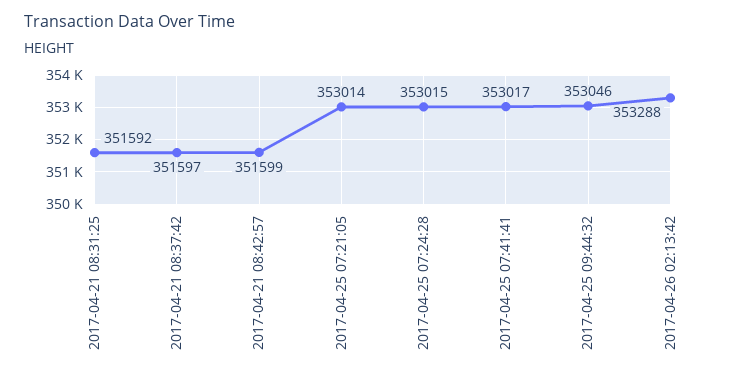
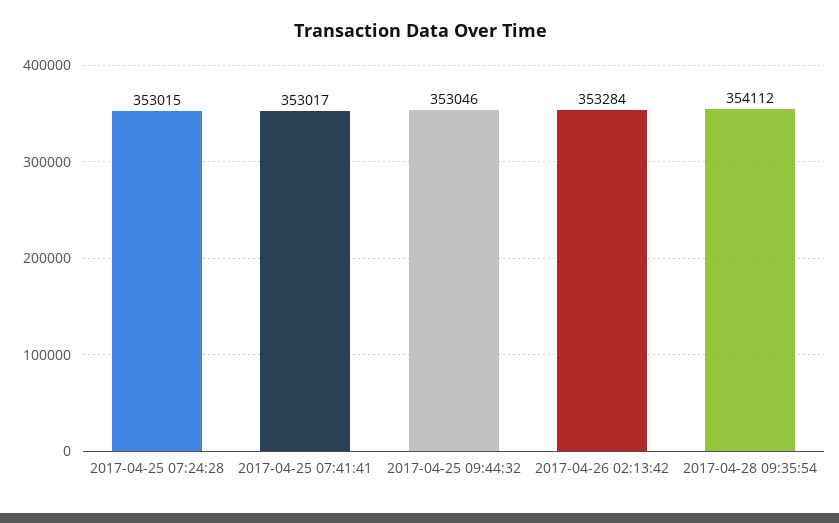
2017-04-21 08:31:25: 351592 -> none
2017-04-21 08:37:42: 351597 -> none
2017-04-21 08:42:57: 351599 -> none
2017-04-25 07:21:05: 353014 -> none
2017-04-26 02:13:42: 353288 -> 353284
2017-04-28 09:35:54: none -> 354112

